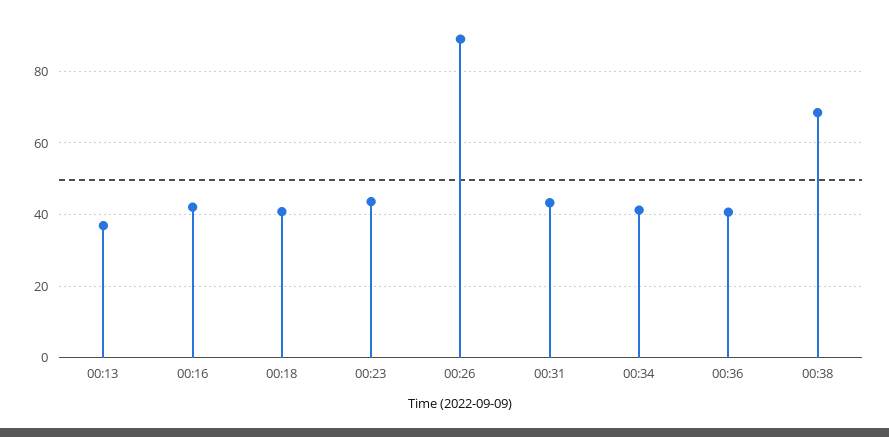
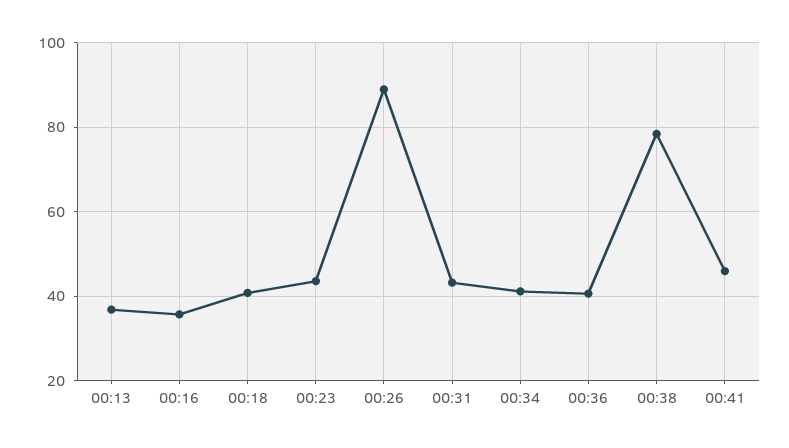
00:16: 42 -> 36
00:38: 68 -> 78
00:41: none -> 46

